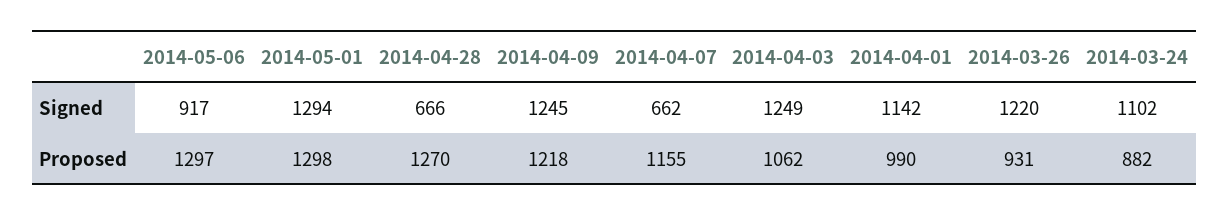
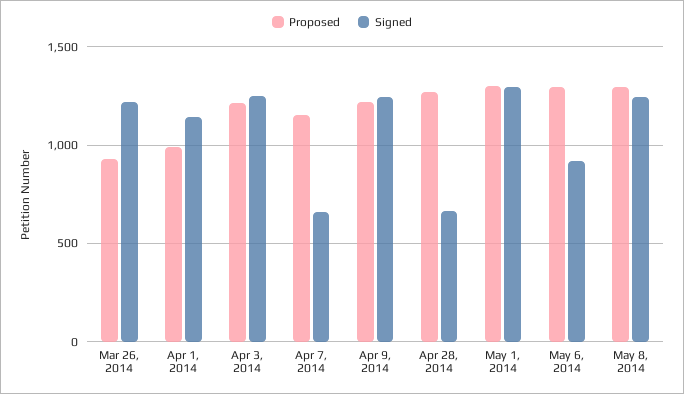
Signed, 2014-03-24: 1102 -> none
Proposed, 2014-04-03: 1062 -> 1200
Proposed, 2014-03-24: 882 -> none
Proposed, May 8, 2014: none -> 1300
Signed, May 8, 2014: none -> 1250

